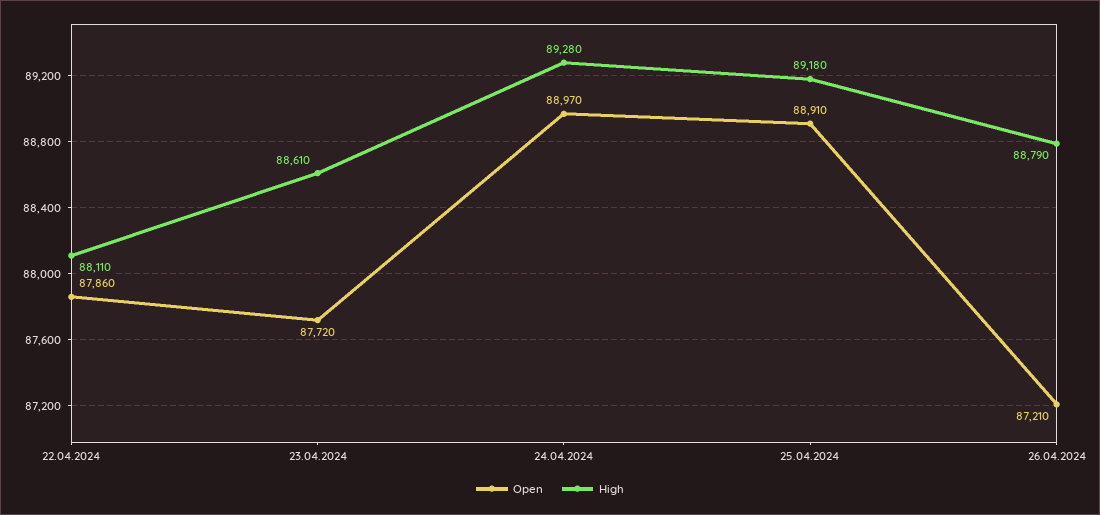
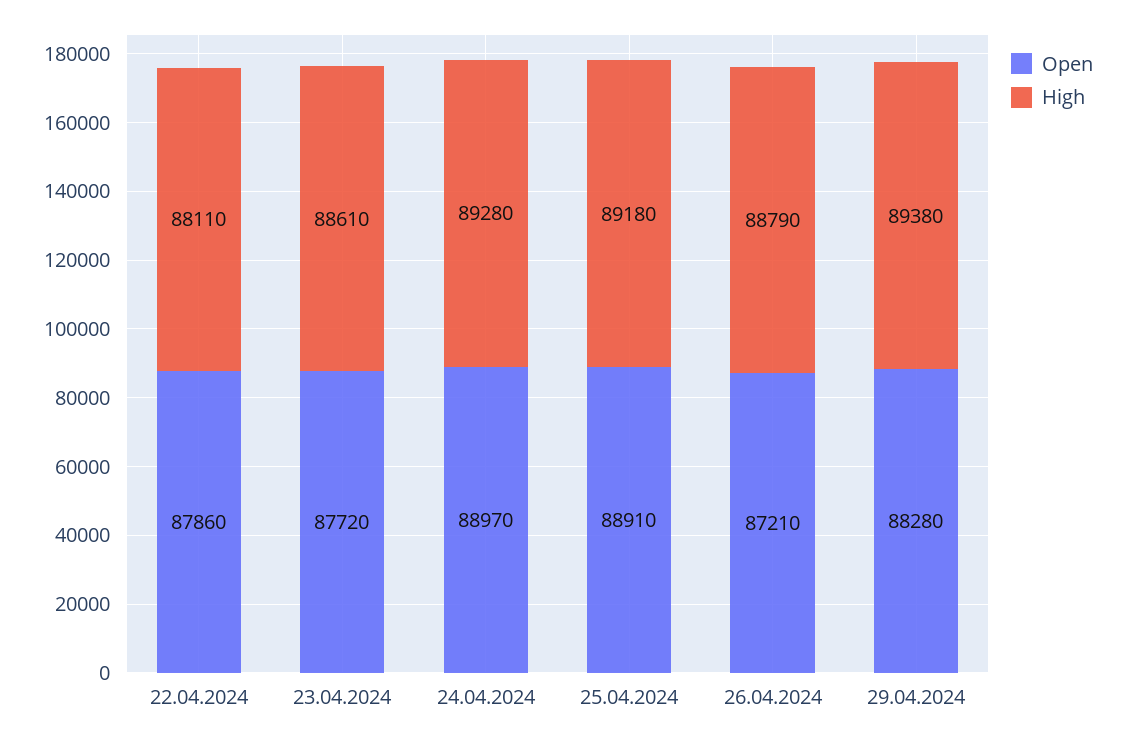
Open, 29.04.2024: none -> 88280
High, 29.04.2024: none -> 89380

